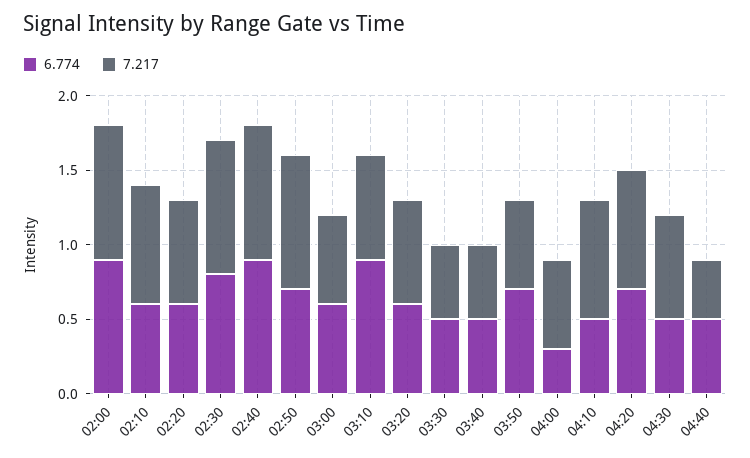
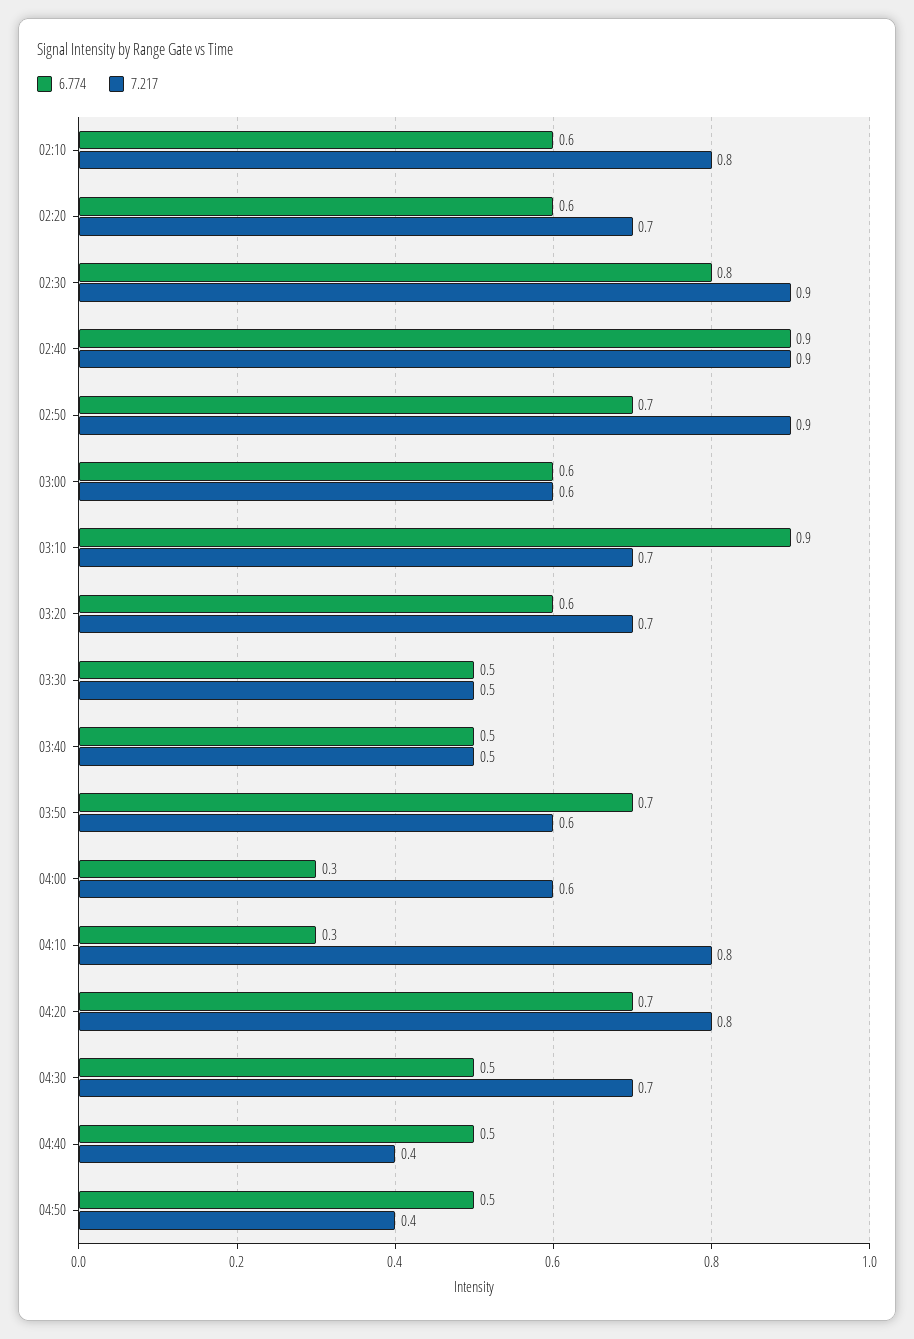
6.774, 02:00: 0.9 -> none
7.217, 02:00: 0.9 -> none
6.774, 04:10: 0.5 -> 0.3
6.774, 04:50: none -> 0.5
7.217, 04:50: none -> 0.4

